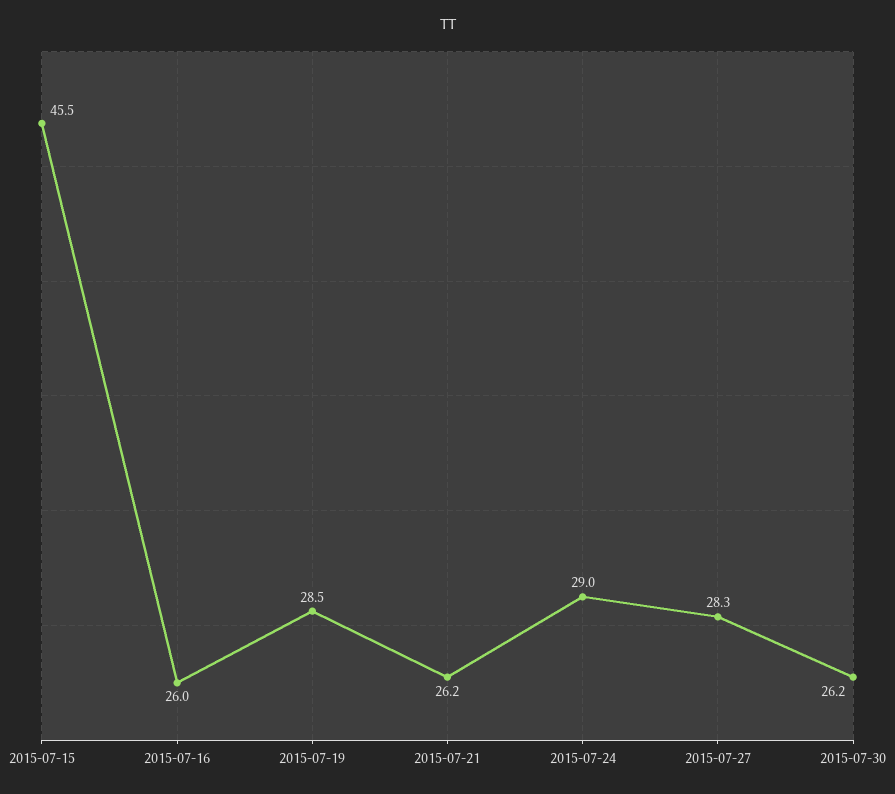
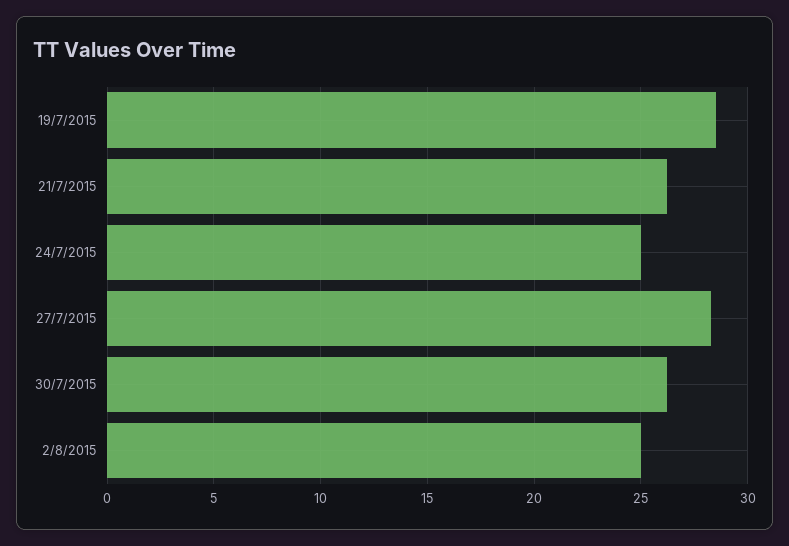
2015-07-15: 45.5 -> none
2015-07-16: 26 -> none
2015-07-24: 29 -> 25
2/8/2015: none -> 25

